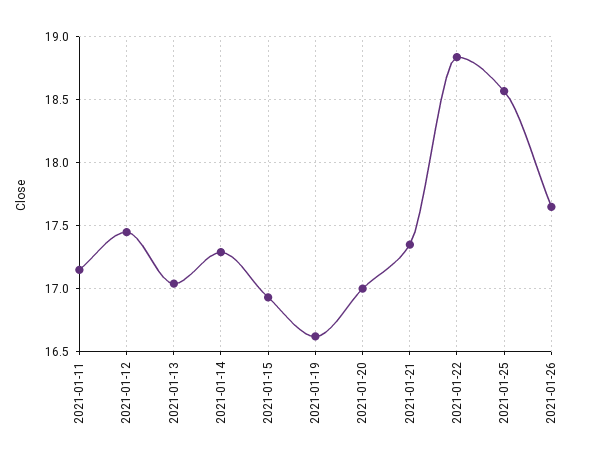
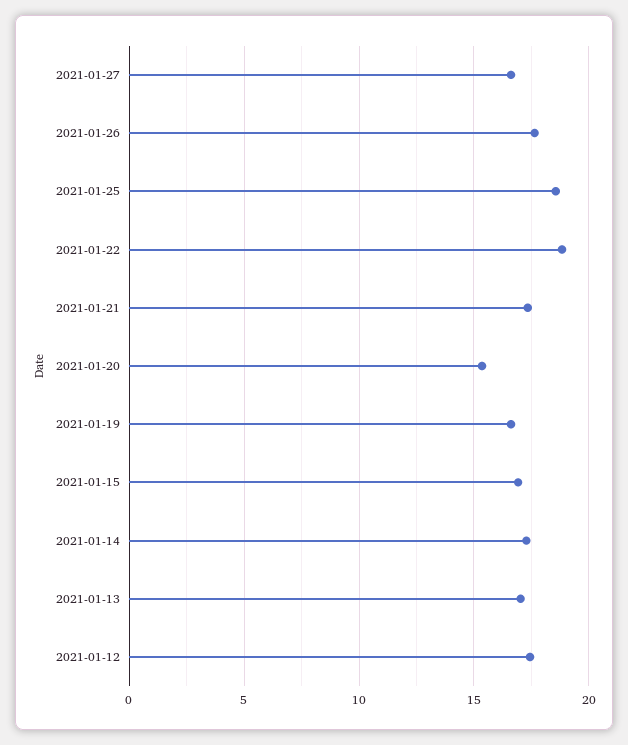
2021-01-11: 17.15 -> none
2021-01-20: 17 -> 15.5
2021-01-27: none -> 16.5

